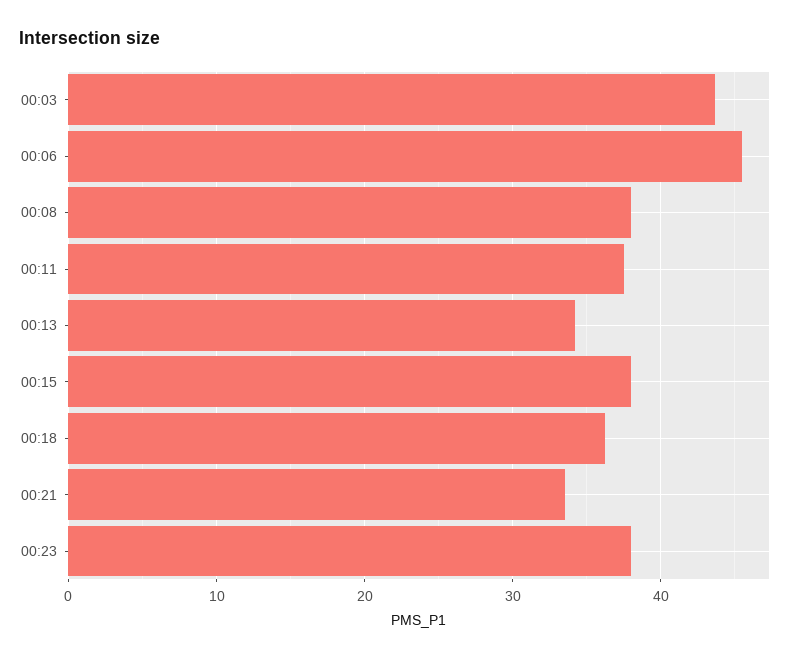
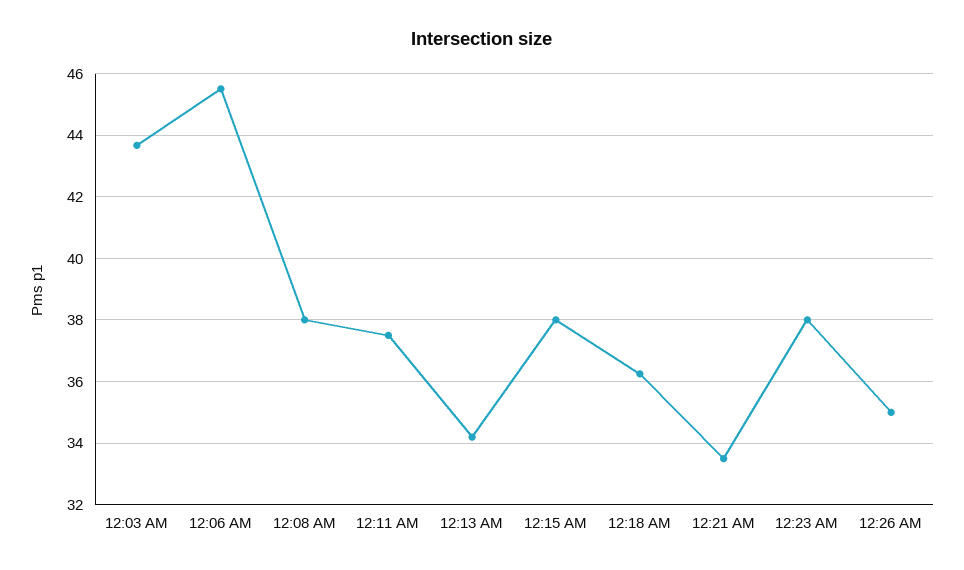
12:26 AM: none -> 35

